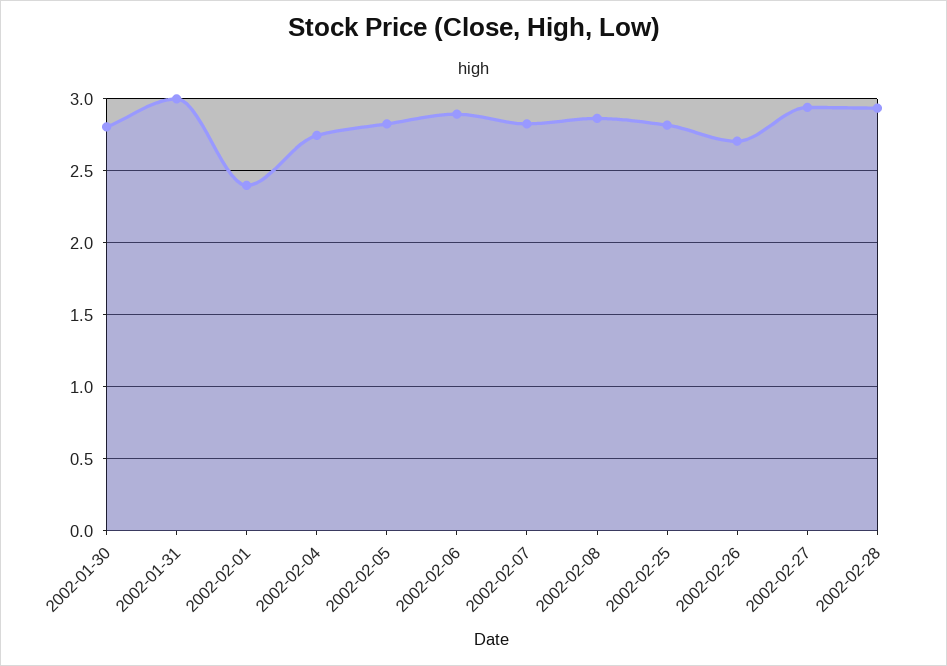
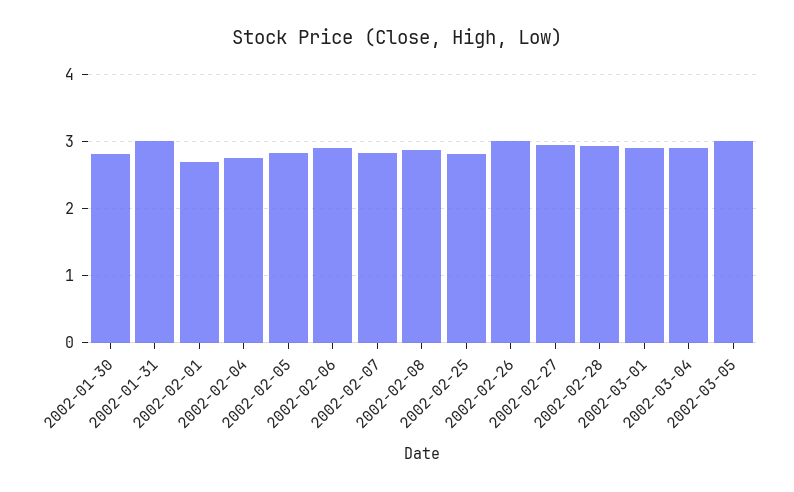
2002-02-01: 2.4 -> 2.7
2002-02-26: 2.7 -> 3
2002-03-01: none -> 2.9
2002-03-04: none -> 2.9
2002-03-05: none -> 3

